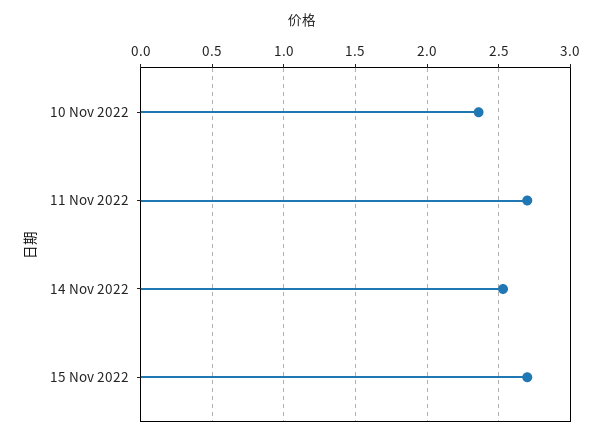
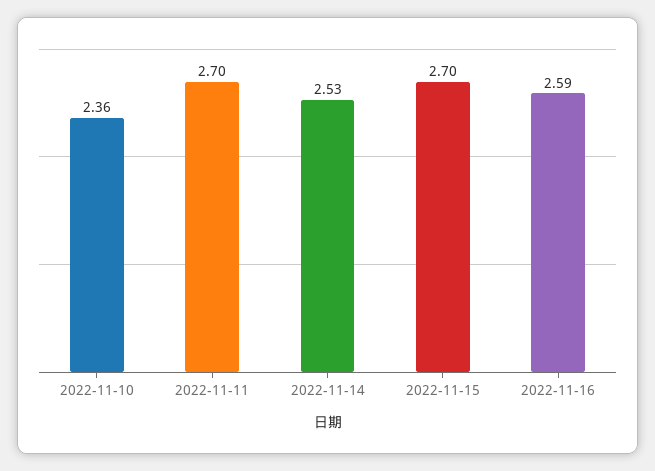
2022-11-16: none -> 2.59

